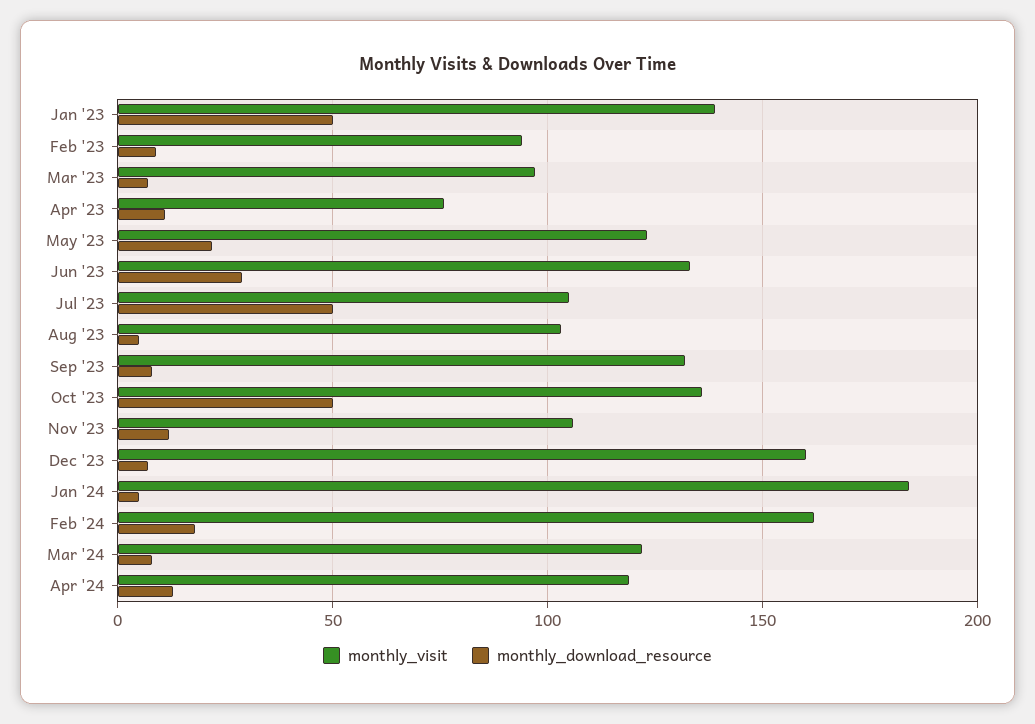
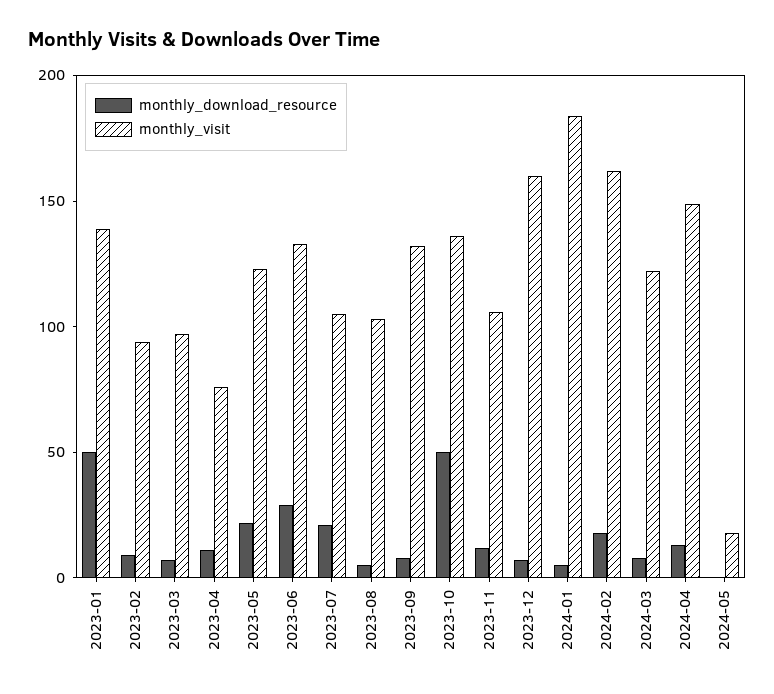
monthly_download_resource, Jul '23: 50 -> 20
monthly_visit, Apr '24: 120 -> 150
monthly_download_resource, 2024-05: none -> 0
monthly_visit, 2024-05: none -> 20

